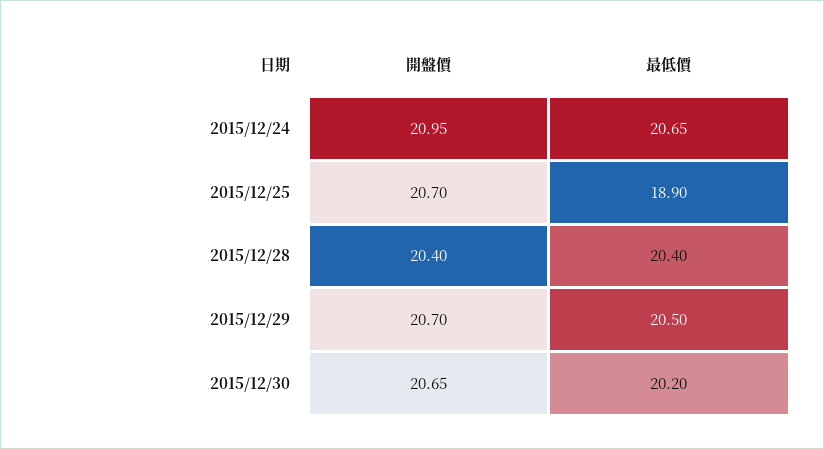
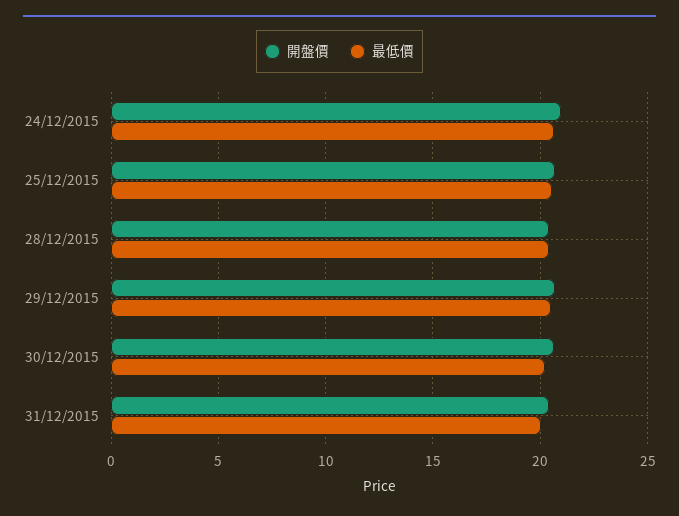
最低價, 2015/12/25: 18.9 -> 20.5
開盤價, 31/12/2015: none -> 20.5
最低價, 31/12/2015: none -> 20

